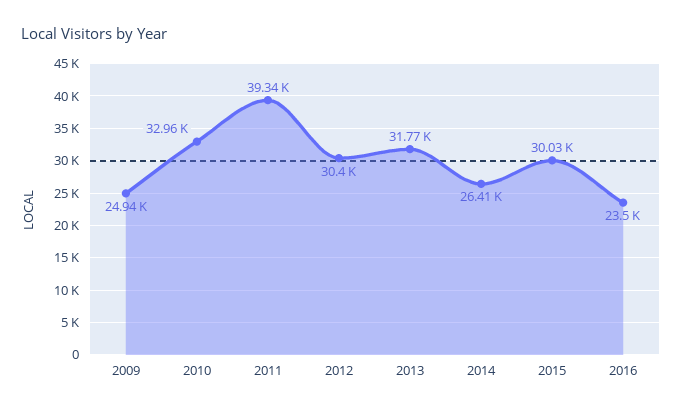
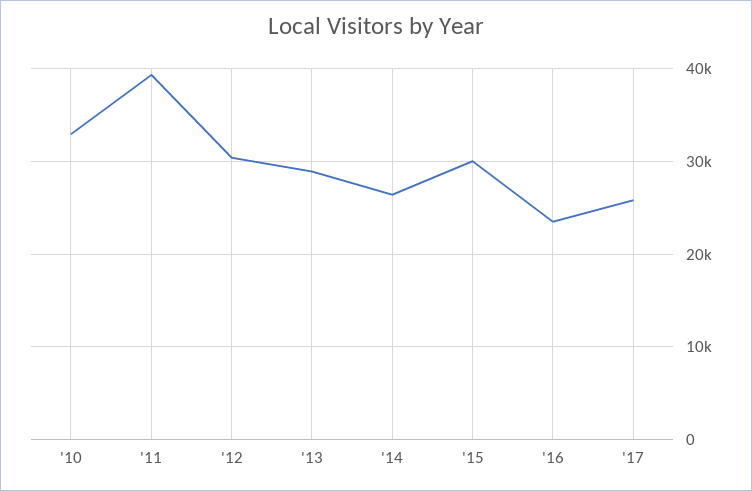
2009: 24940 -> none
2013: 31770 -> 29000
'17: none -> 26000

